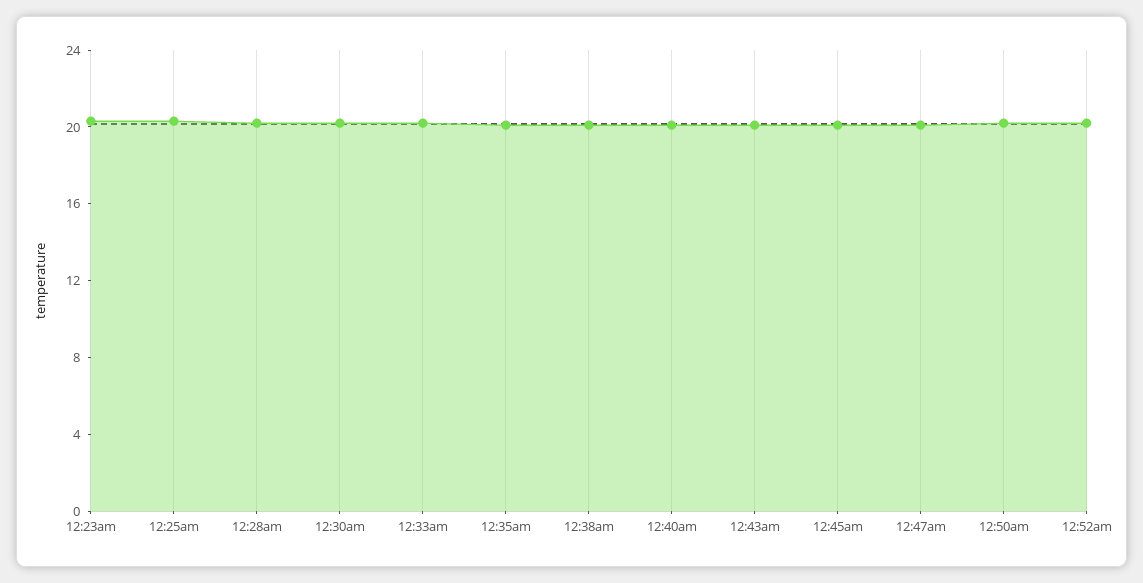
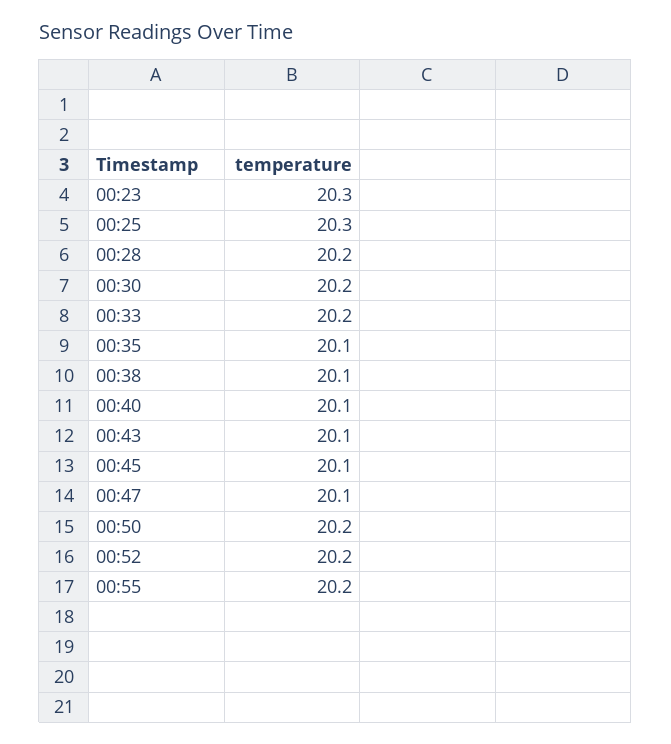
00:55: none -> 20.2

